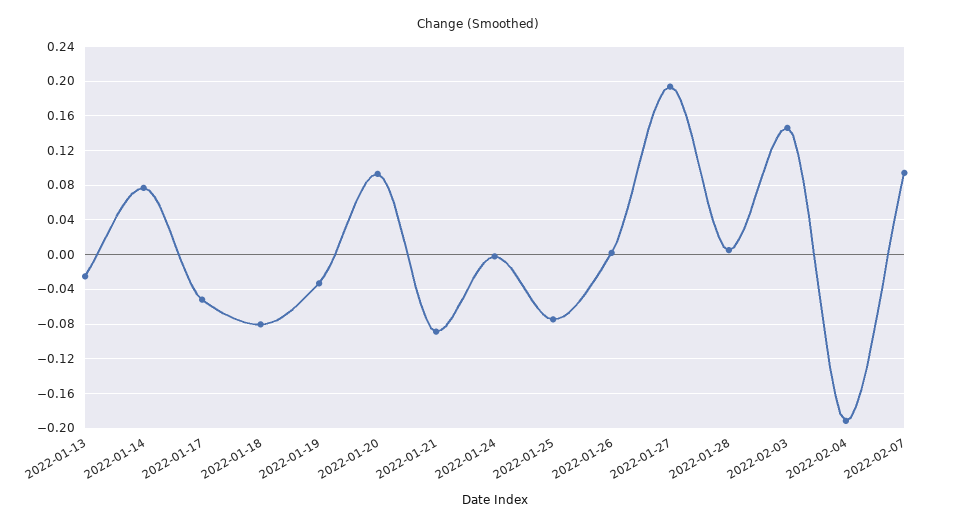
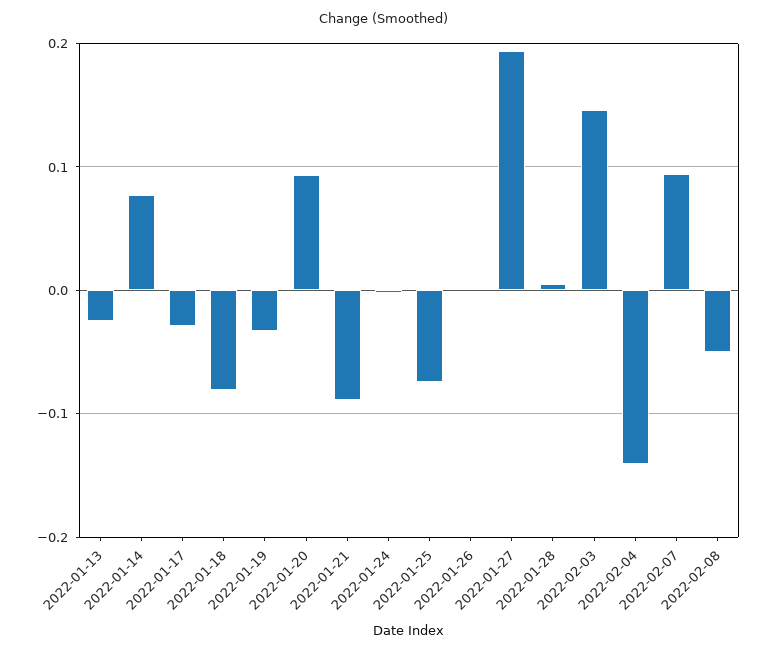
2022-01-17: -0.05 -> -0.03
2022-02-04: -0.19 -> -0.14
2022-02-08: none -> -0.05

